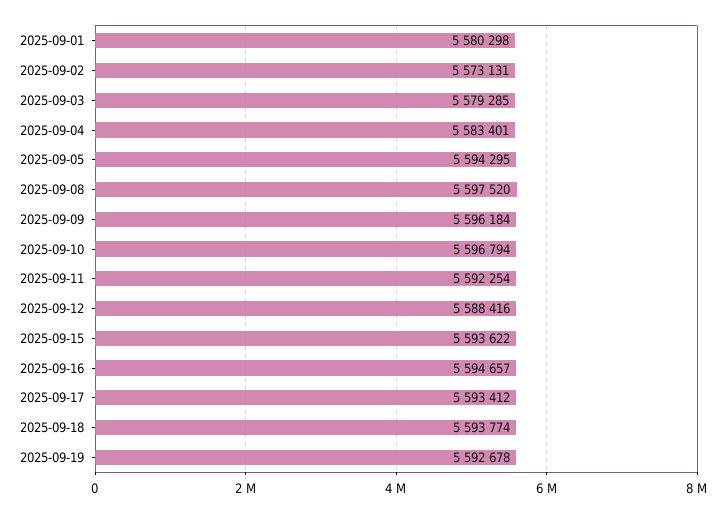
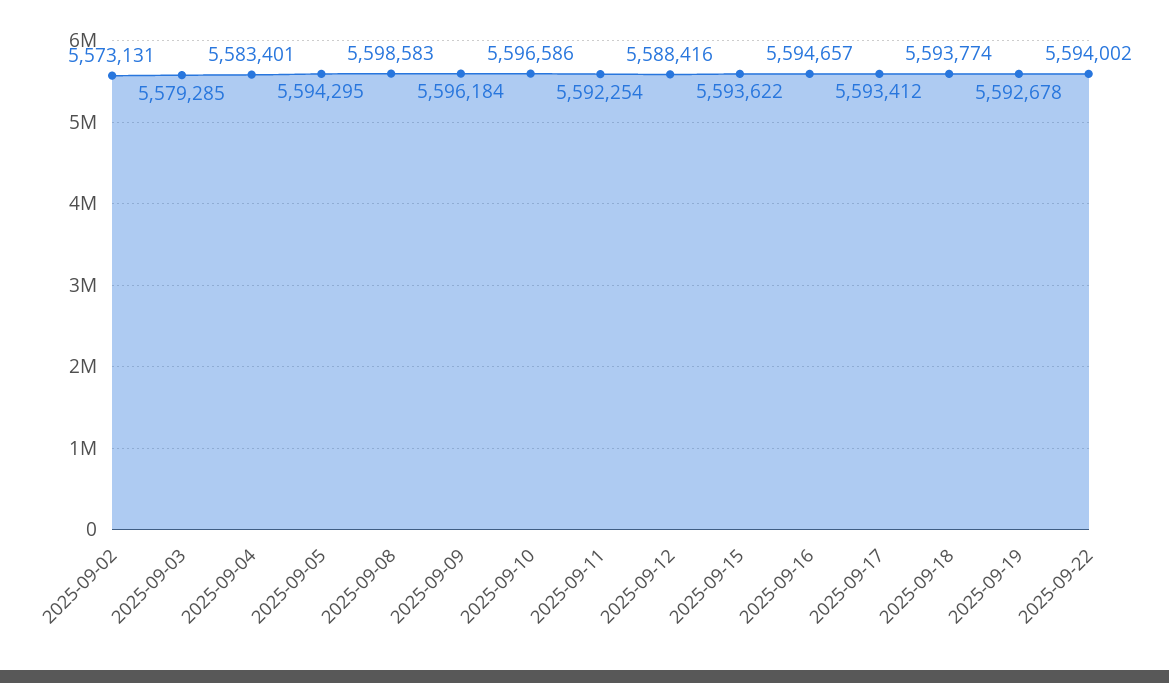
2025-09-01: 5580298 -> none
2025-09-08: 5597520 -> 5598583
2025-09-10: 5596794 -> 5596586
2025-09-22: none -> 5594002

